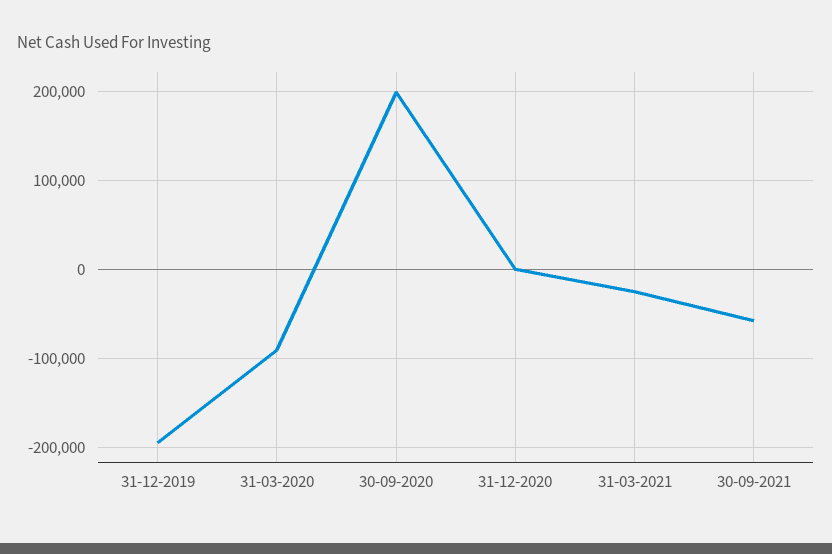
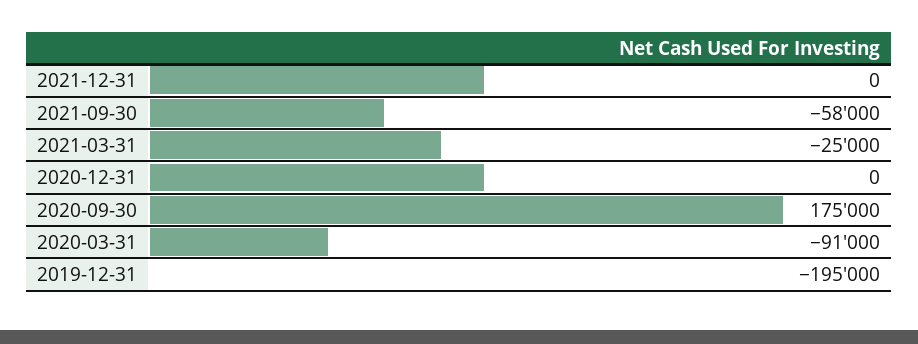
30-09-2020: 200000 -> 175000
2021-12-31: none -> 0

